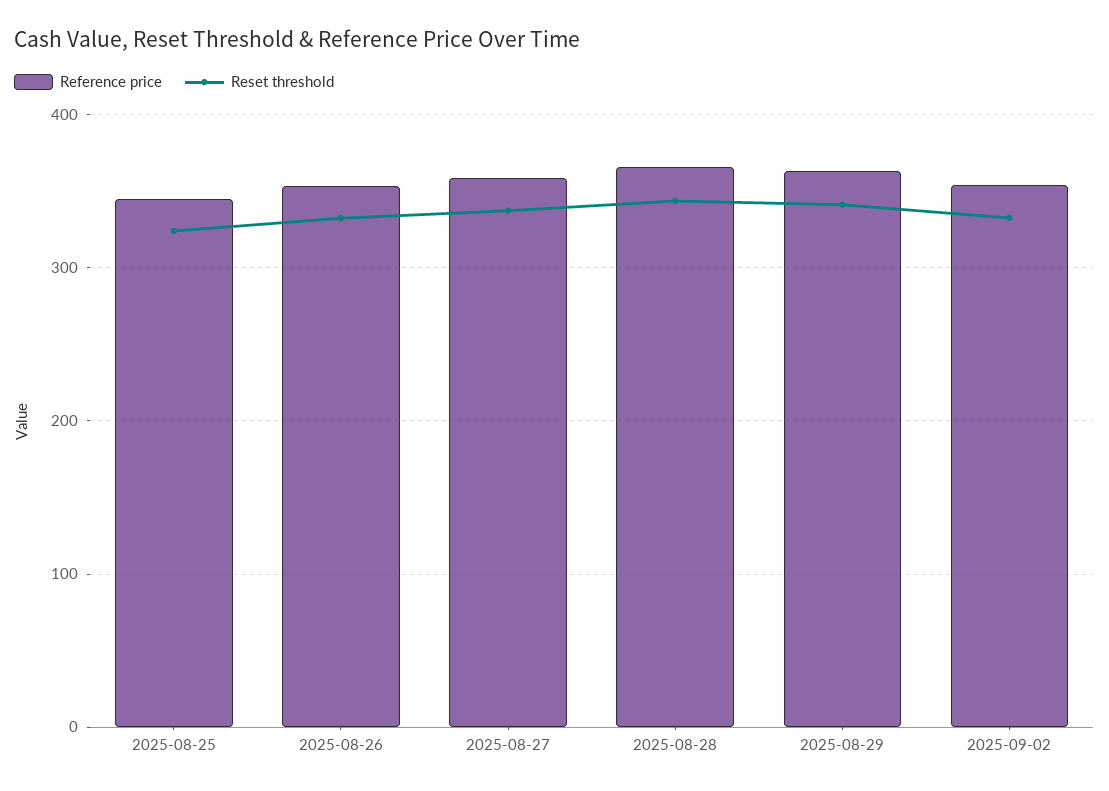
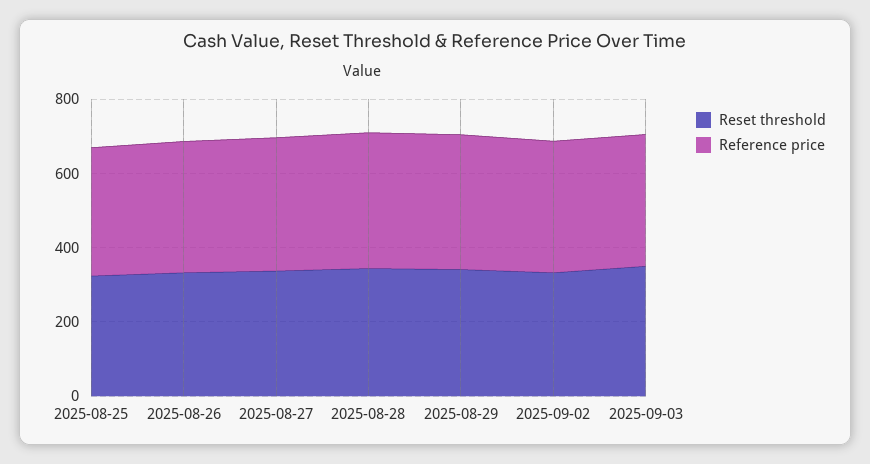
Reset threshold, 2025-09-03: none -> 350
Reference price, 2025-09-03: none -> 350

